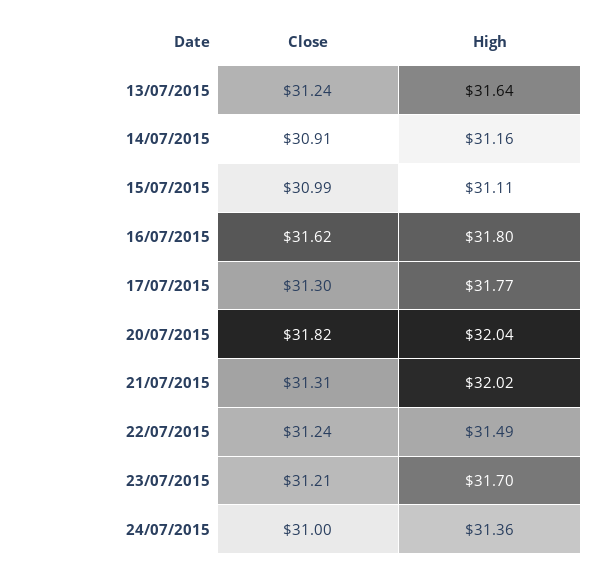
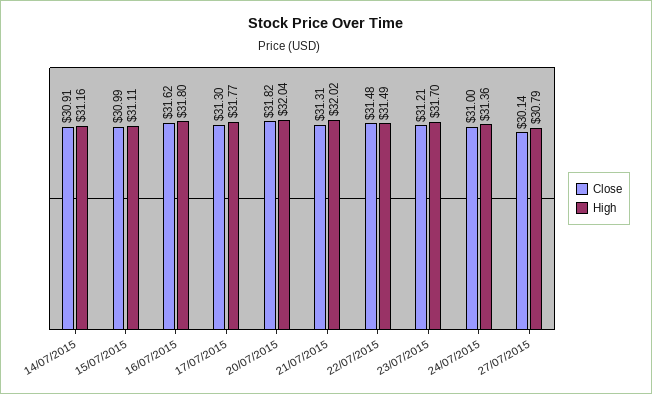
Close, 13/07/2015: 31.24 -> none
High, 13/07/2015: 31.64 -> none
Close, 22/07/2015: 31.24 -> 31.48
Close, 27/07/2015: none -> 30.14
High, 27/07/2015: none -> 30.79

